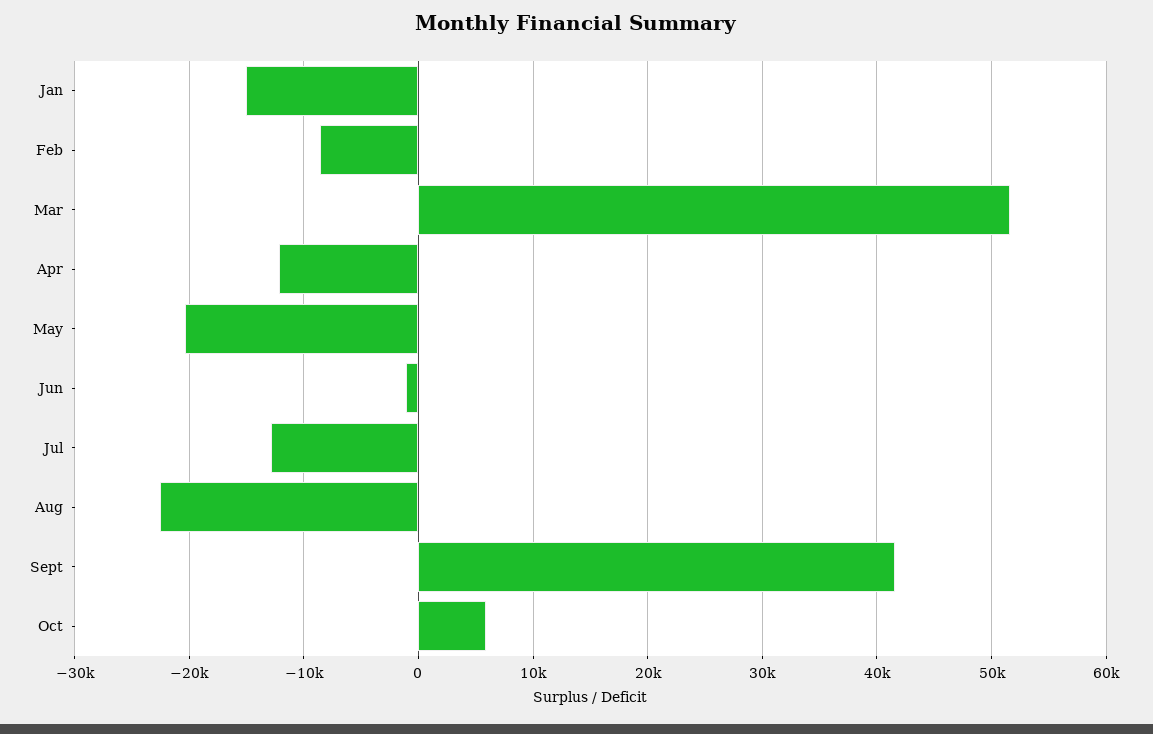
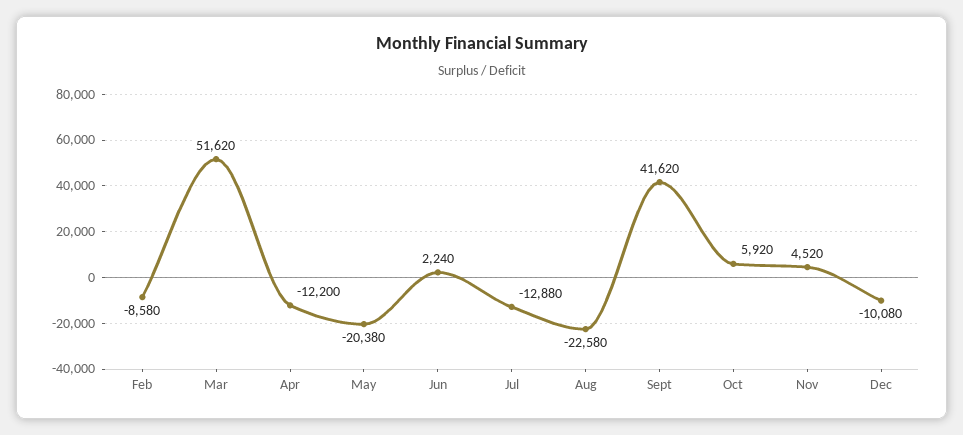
Jan: -15000 -> none
Jun: -1000 -> 2240
Nov: none -> 4520
Dec: none -> -10080

